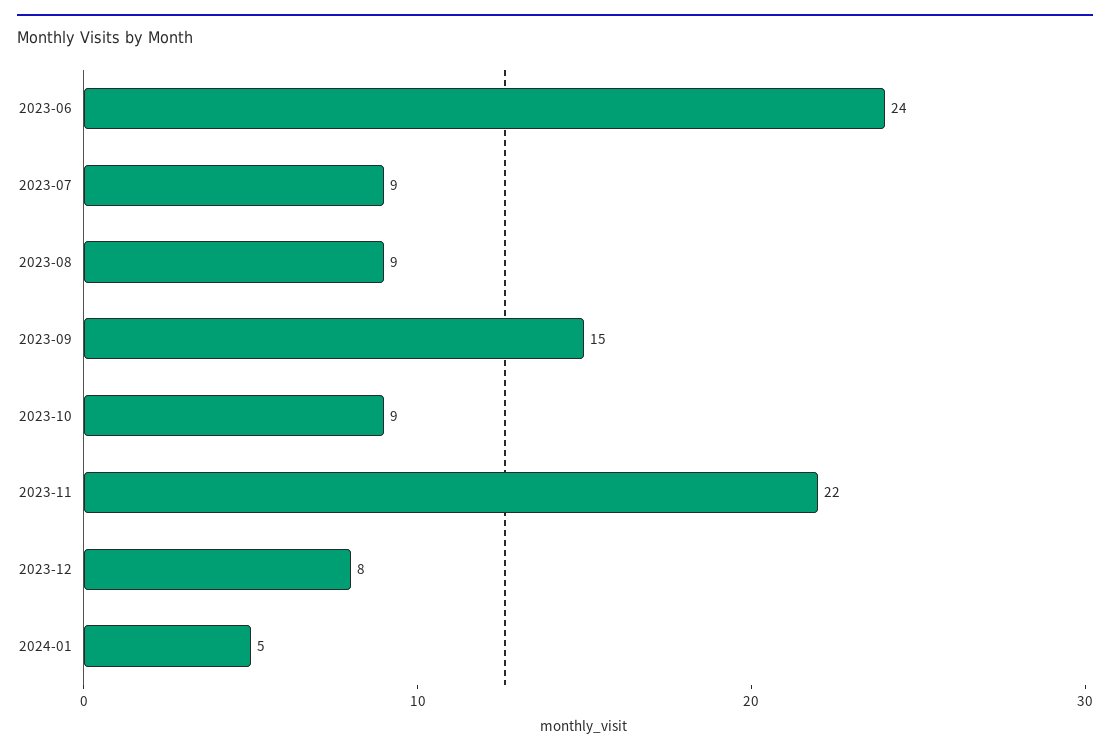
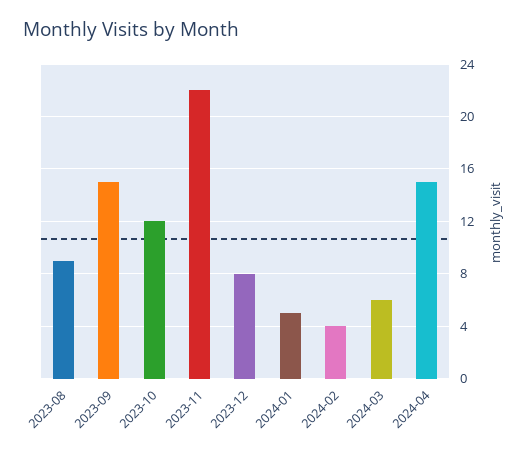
2023-06: 24 -> none
2023-07: 9 -> none
2023-10: 9 -> 12
2024-02: none -> 4
2024-03: none -> 6
2024-04: none -> 15

